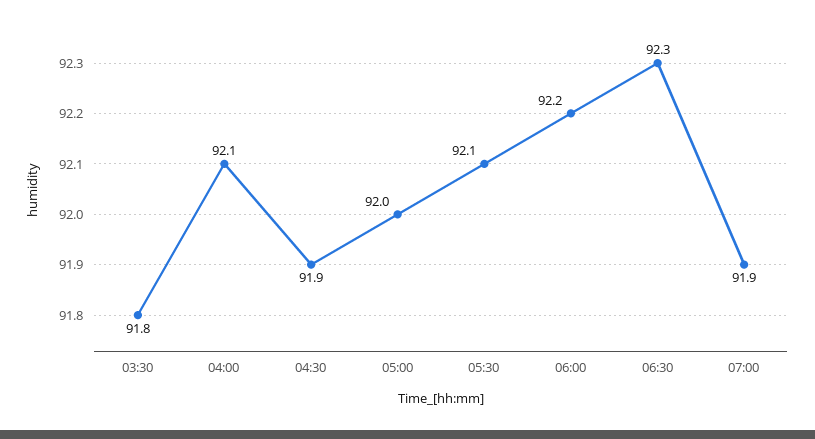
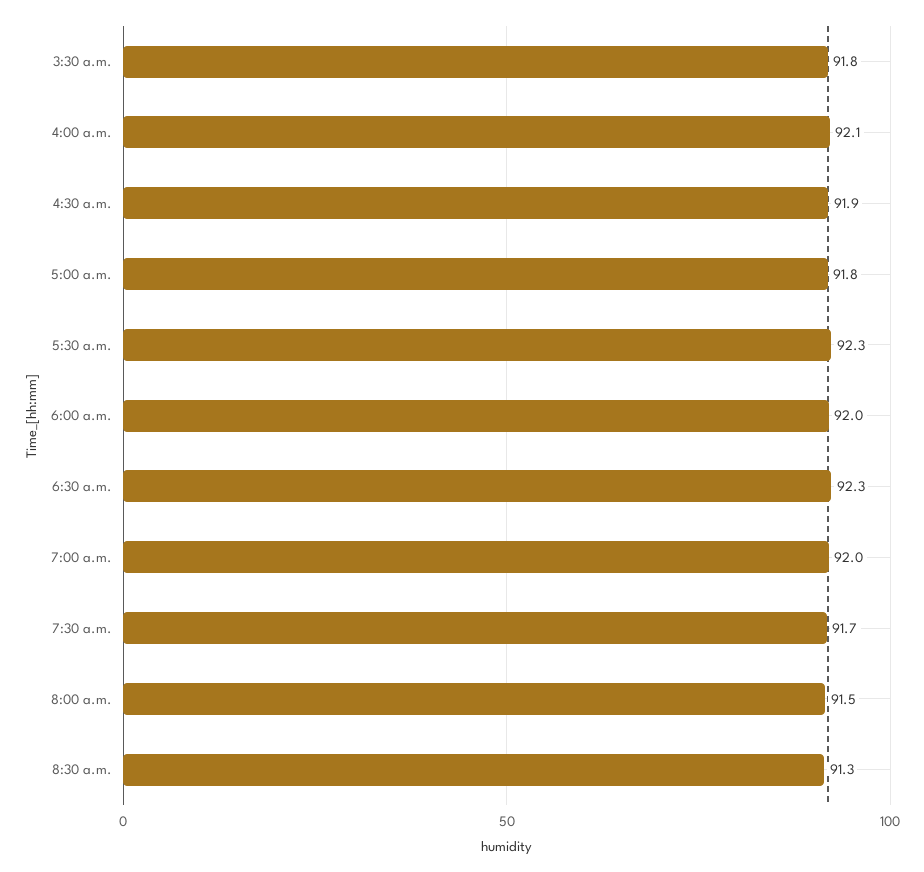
05:00: 92 -> 91.8
05:30: 92.1 -> 92.3
06:00: 92.2 -> 92
07:00: 91.9 -> 92
7:30 a.m.: none -> 91.7
8:00 a.m.: none -> 91.5
8:30 a.m.: none -> 91.3

